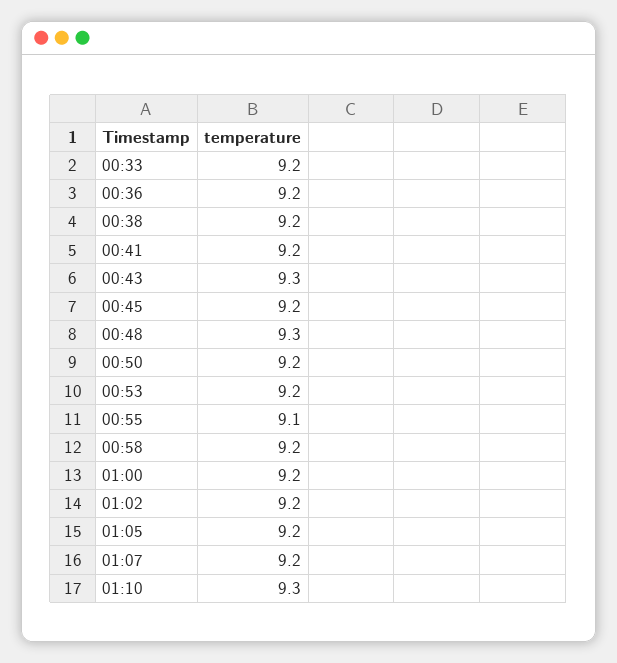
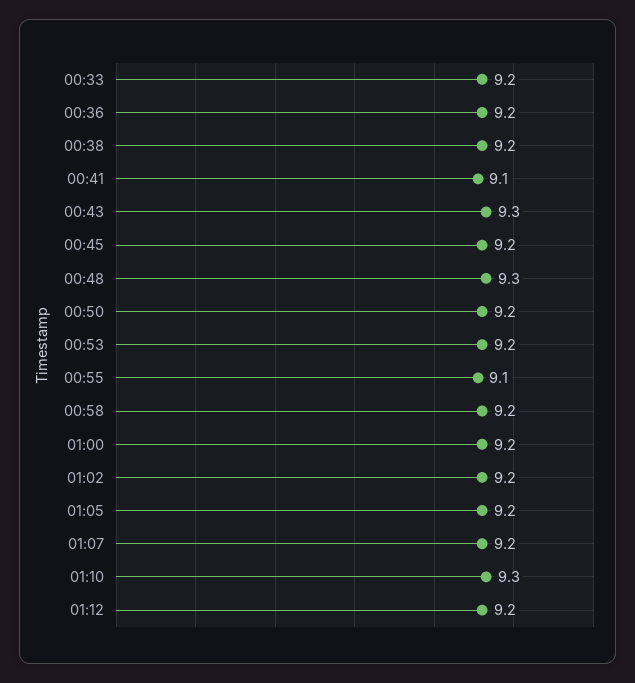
00:41: 9.2 -> 9.1
01:12: none -> 9.2

